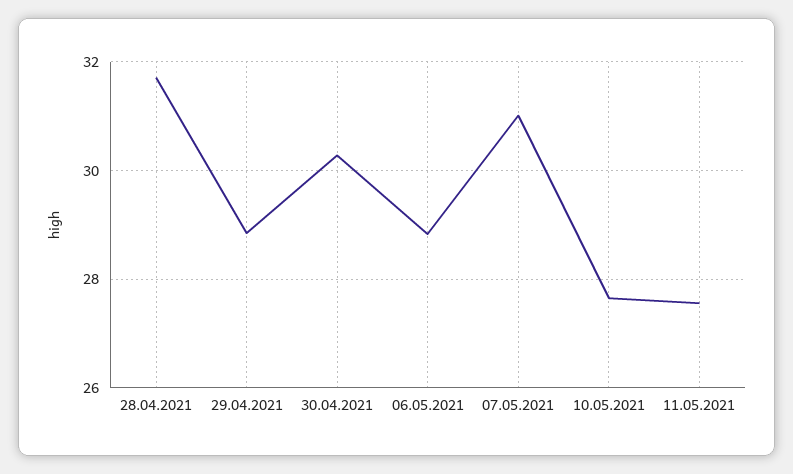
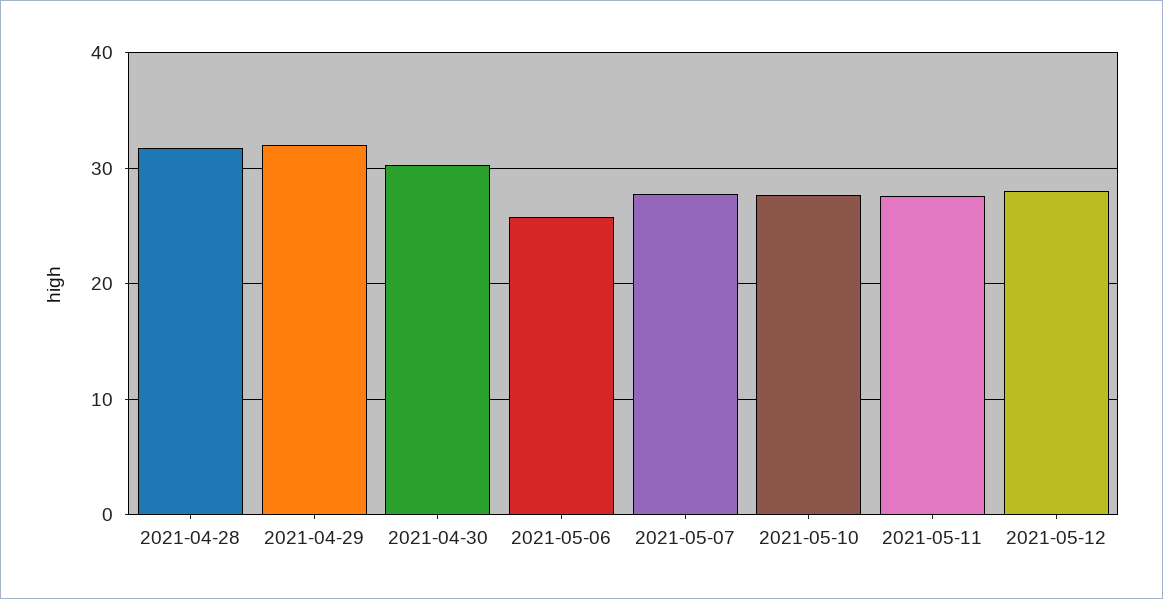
29.04.2021: 28.8 -> 32
06.05.2021: 28.8 -> 26
07.05.2021: 31 -> 28
2021-05-12: none -> 28

